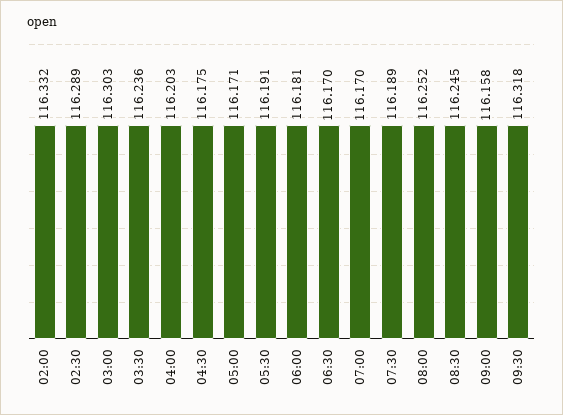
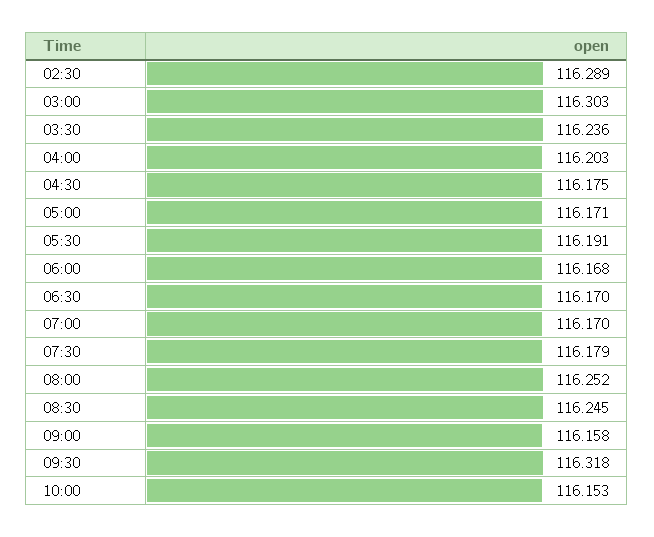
02:00: 116.332 -> none
06:00: 116.181 -> 116.168
07:30: 116.189 -> 116.179
10:00: none -> 116.153

